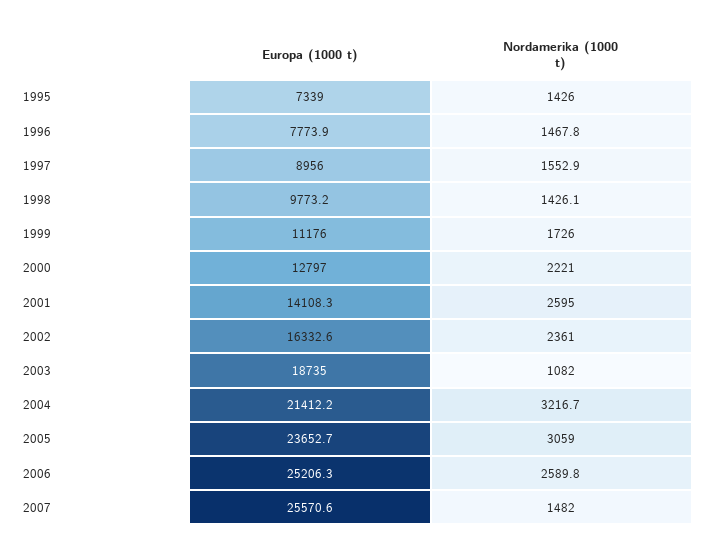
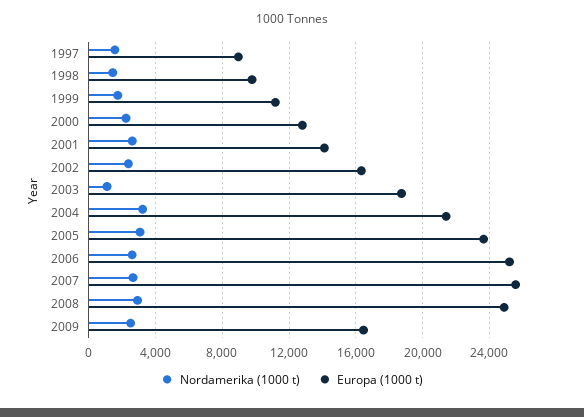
Europa (1000 t), 1995: 7339 -> none
Nordamerika (1000 t), 1995: 1426 -> none
Europa (1000 t), 1996: 7773.9 -> none
Nordamerika (1000 t), 1996: 1467.8 -> none
Nordamerika (1000 t), 2007: 1482 -> 2500
Nordamerika (1000 t), 2008: none -> 3000
Europa (1000 t), 2008: none -> 25000
Nordamerika (1000 t), 2009: none -> 2500
Europa (1000 t), 2009: none -> 16500

